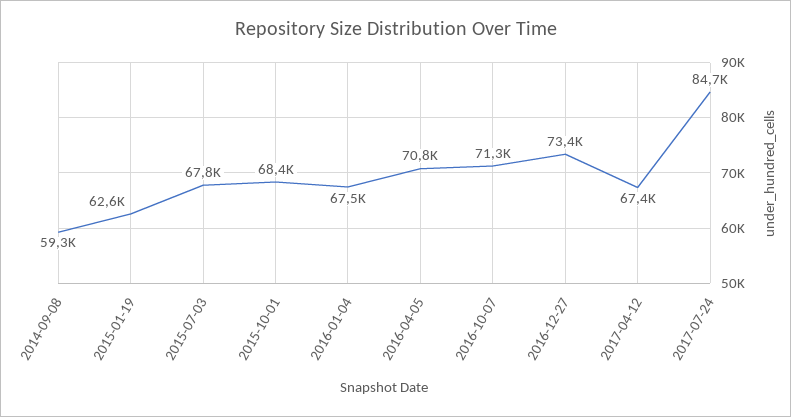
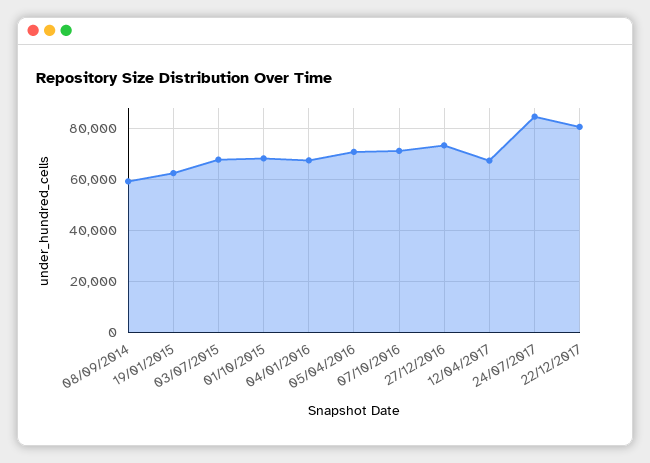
22/12/2017: none -> 80000

